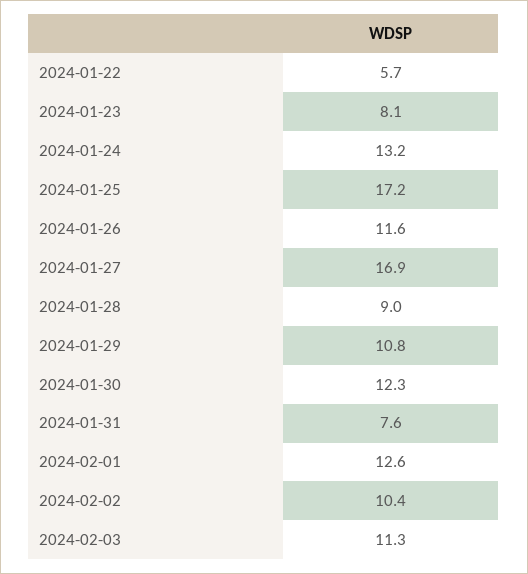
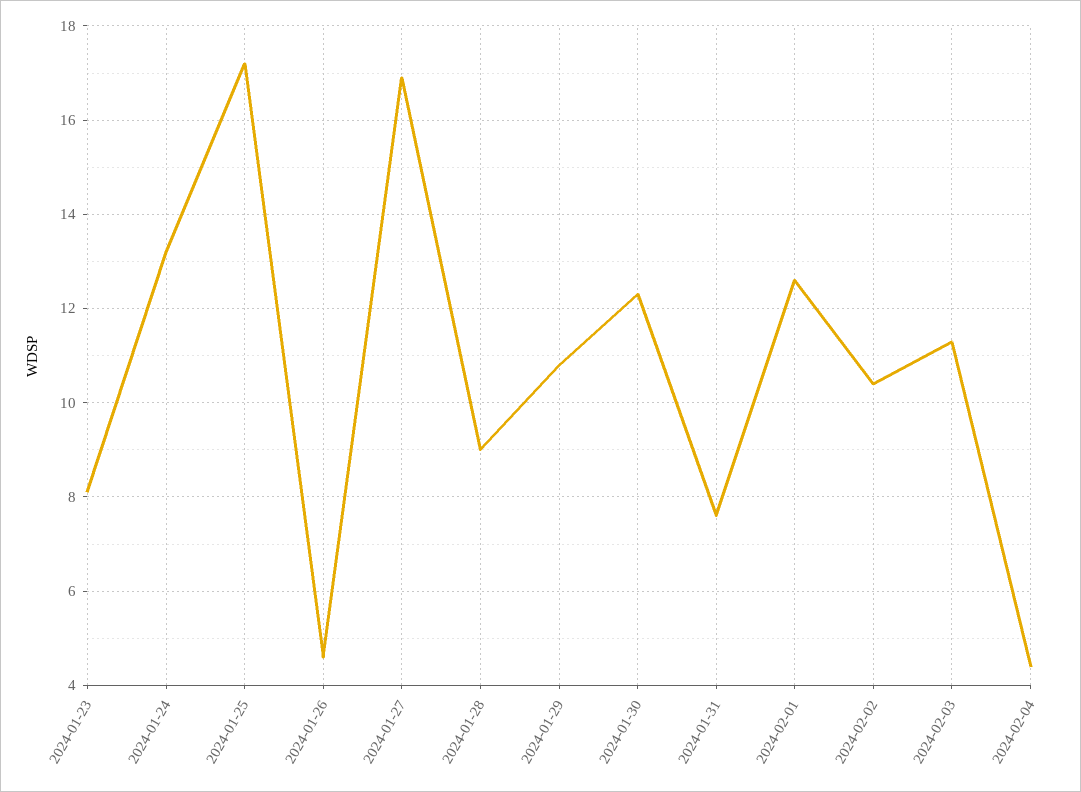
2024-01-22: 5.7 -> none
2024-01-26: 11.6 -> 4.5
2024-02-04: none -> 4.5

